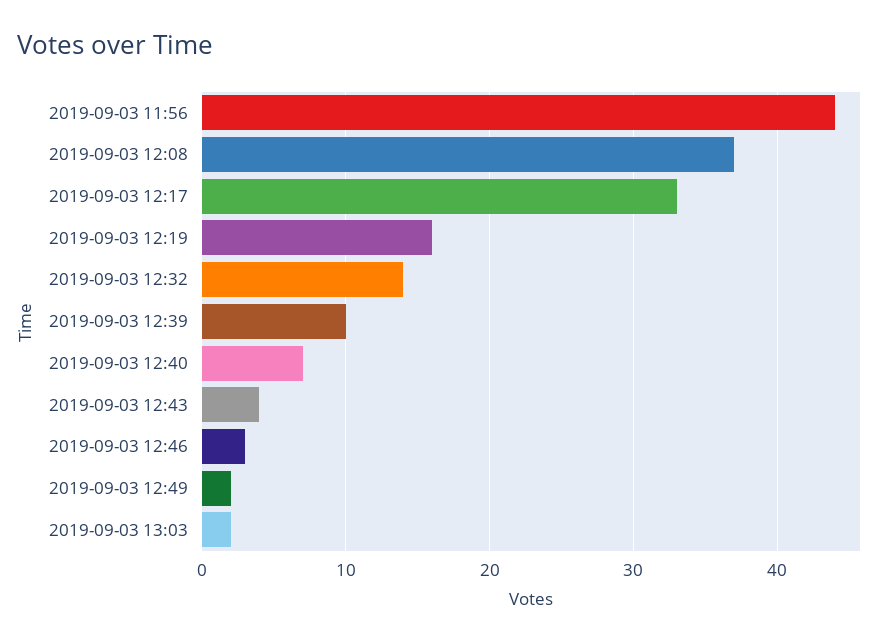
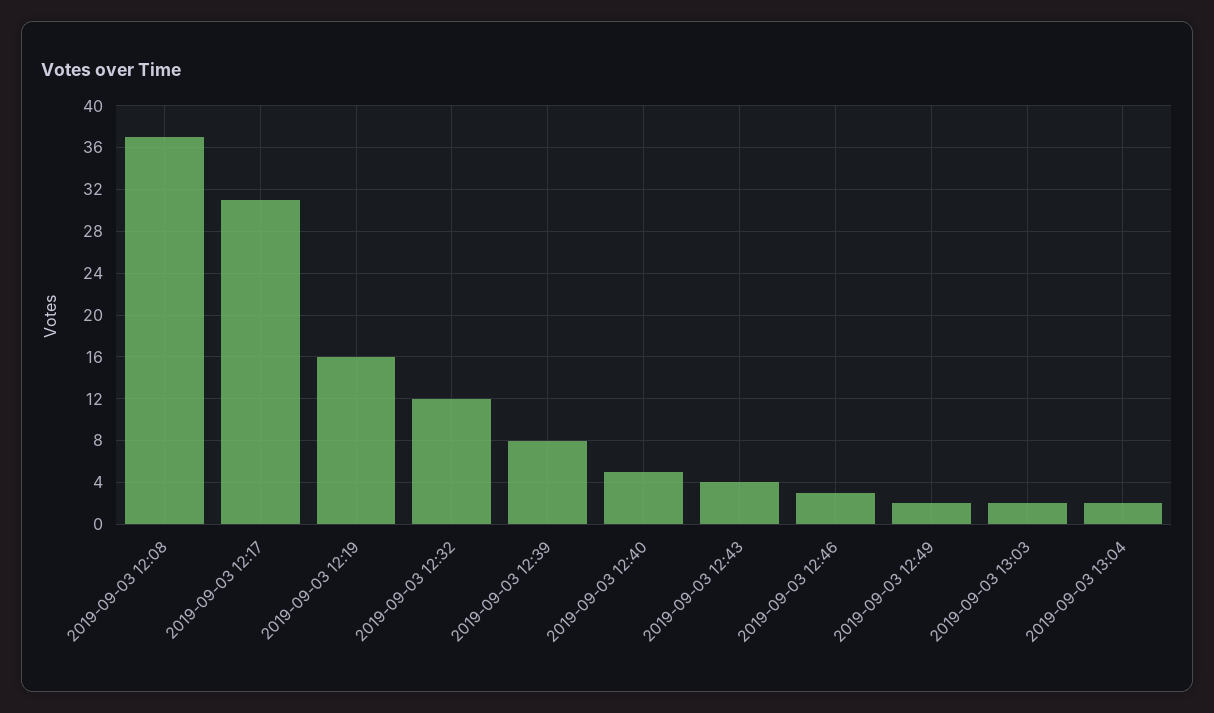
2019-09-03 11:56: 44 -> none
2019-09-03 12:17: 33 -> 31
2019-09-03 12:32: 14 -> 12
2019-09-03 12:39: 10 -> 8
2019-09-03 12:40: 7 -> 5
2019-09-03 13:04: none -> 2

